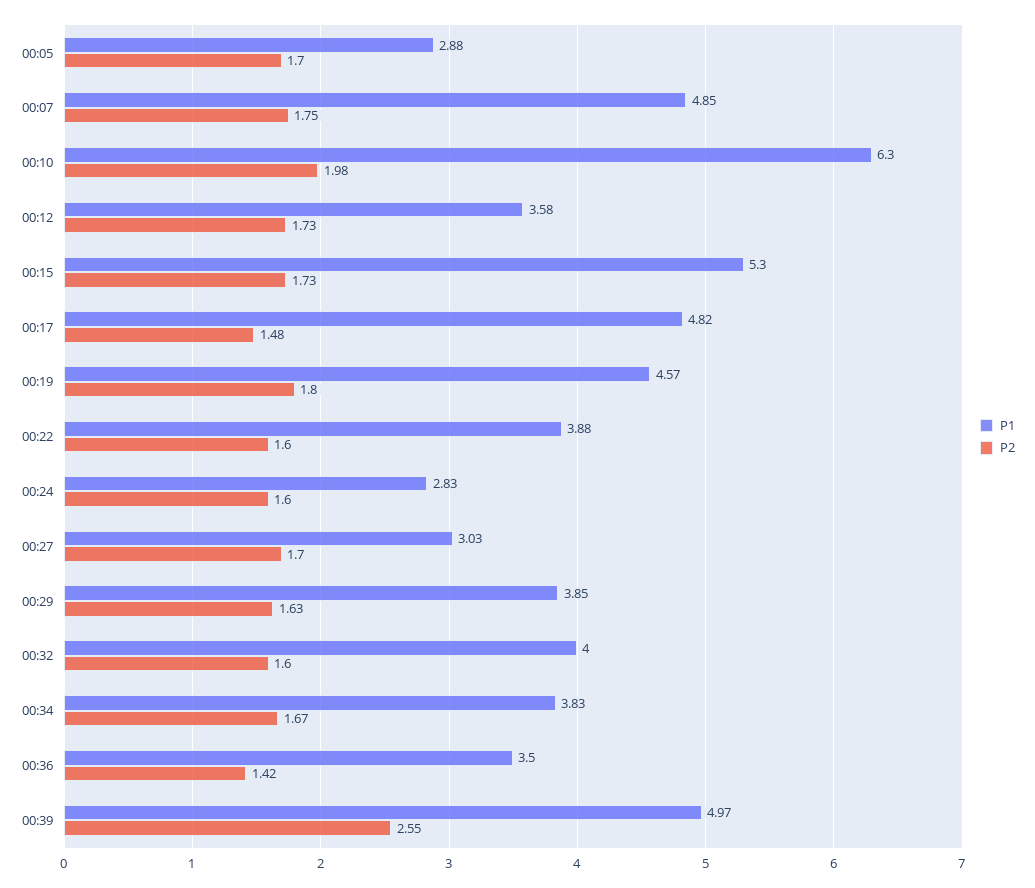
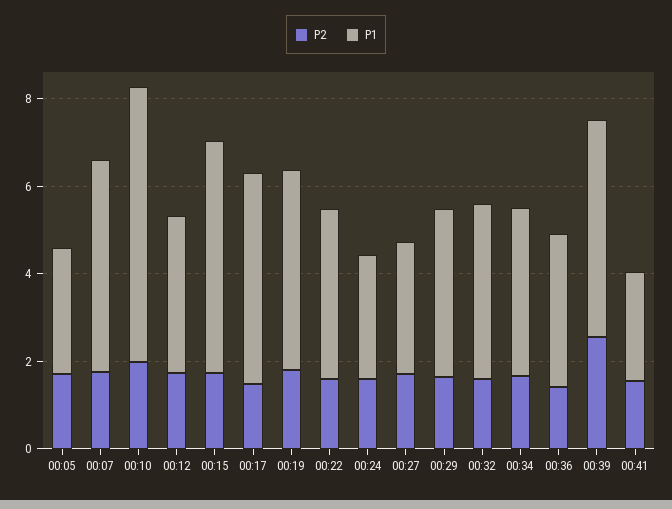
P2, 00:41: none -> 1.5
P1, 00:41: none -> 2.5

